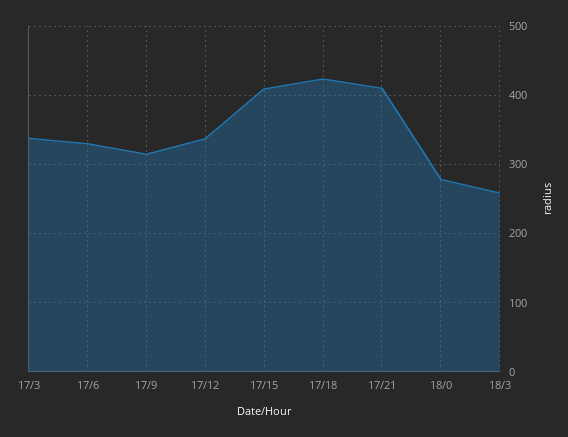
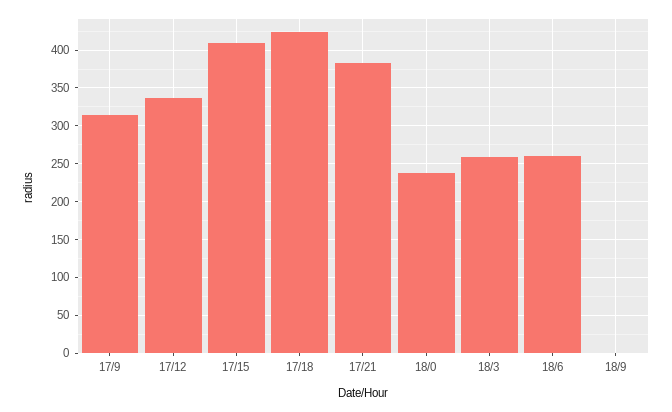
17/3: 340 -> none
17/6: 330 -> none
17/21: 410 -> 380
18/0: 280 -> 240
18/6: none -> 260
18/9: none -> 0

